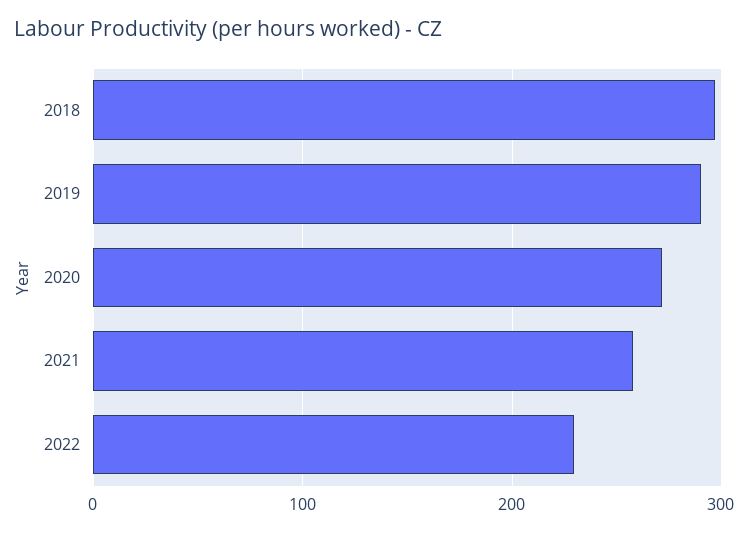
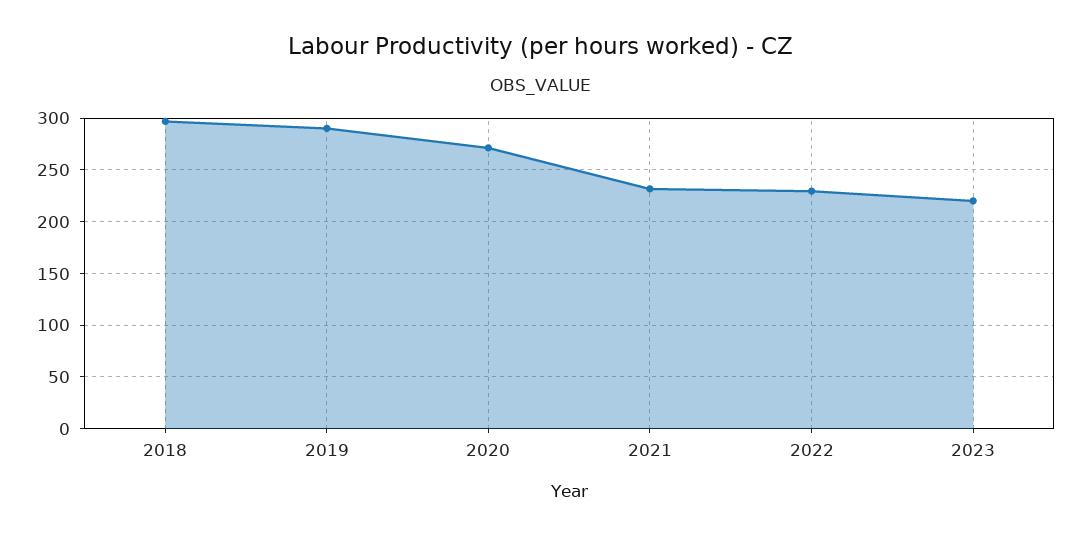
2021: 260 -> 230
2023: none -> 220

